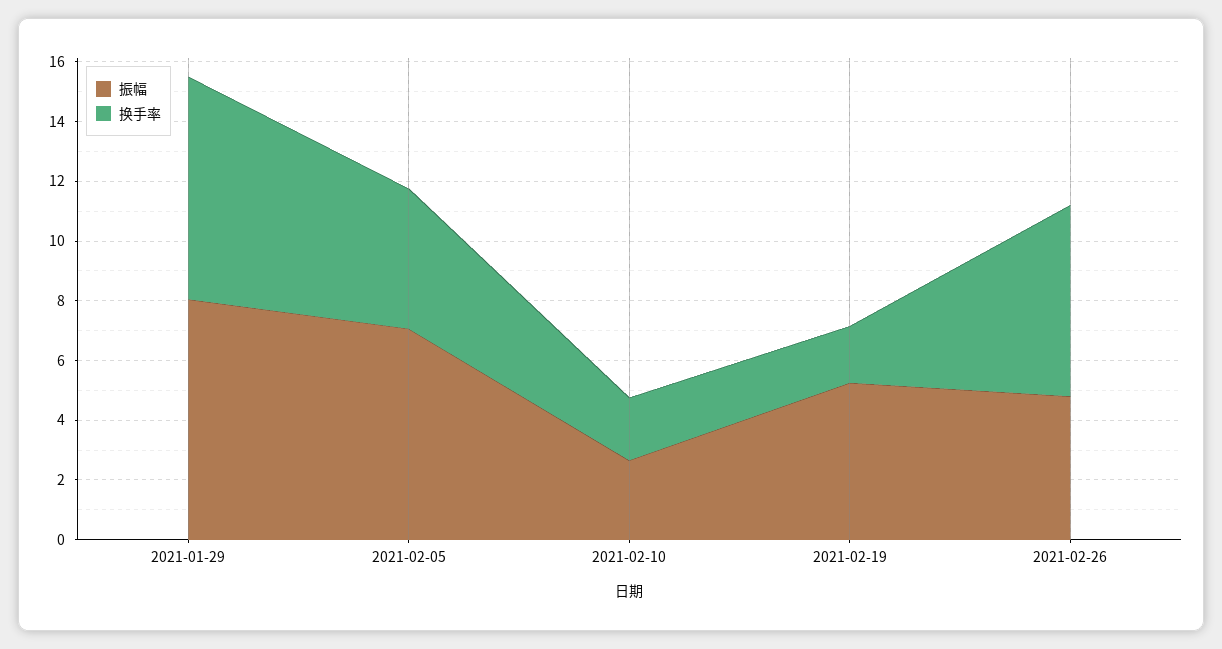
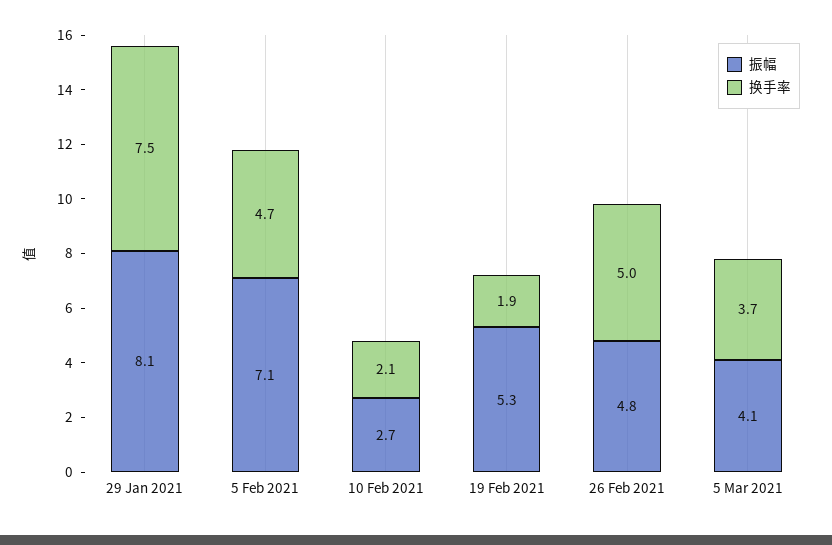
换手率, 2021-02-26: 6.5 -> 5
振幅, 5 Mar 2021: none -> 4.1
换手率, 5 Mar 2021: none -> 3.7

